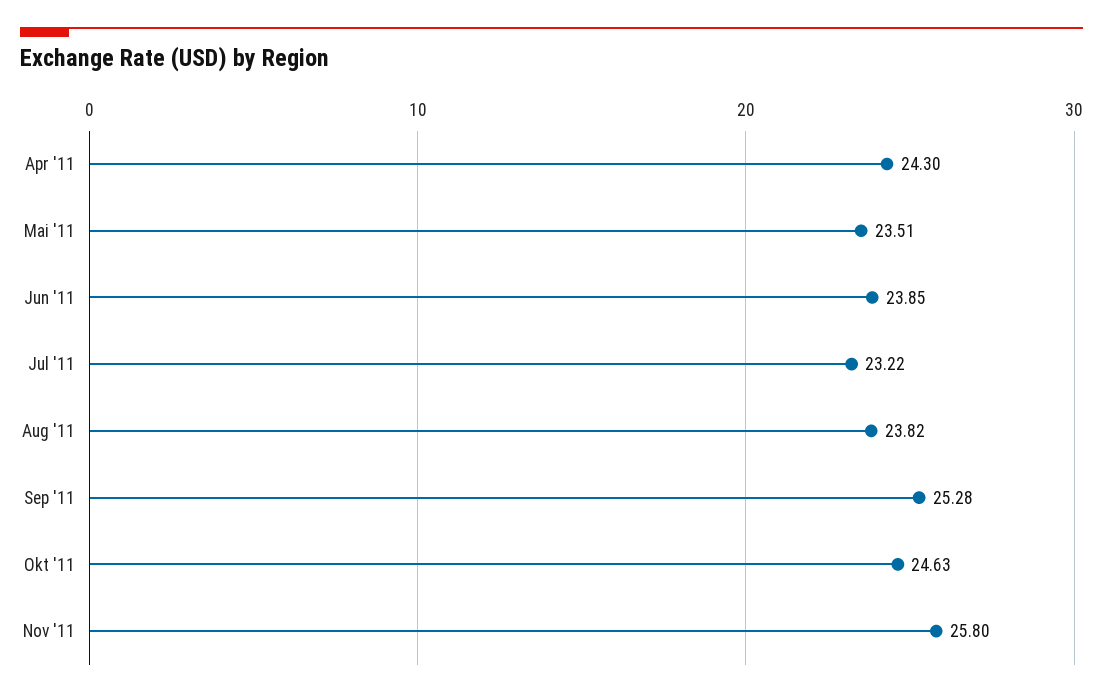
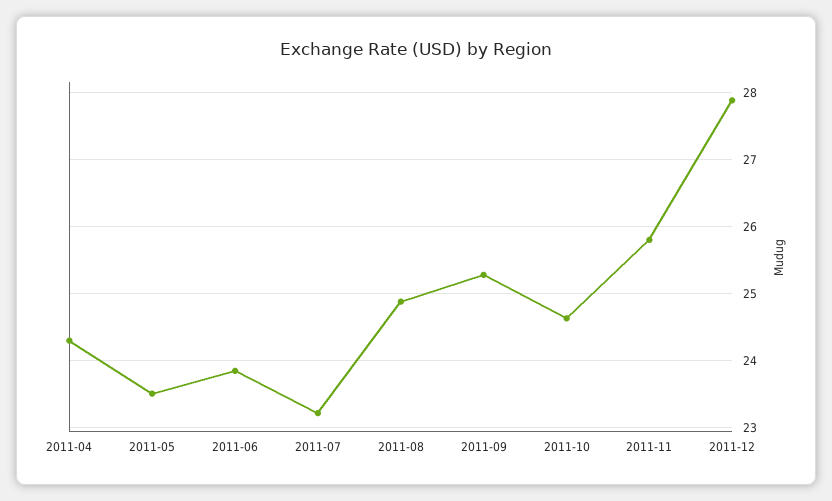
Aug '11: 23.82 -> 24.9
2011-12: none -> 27.9

